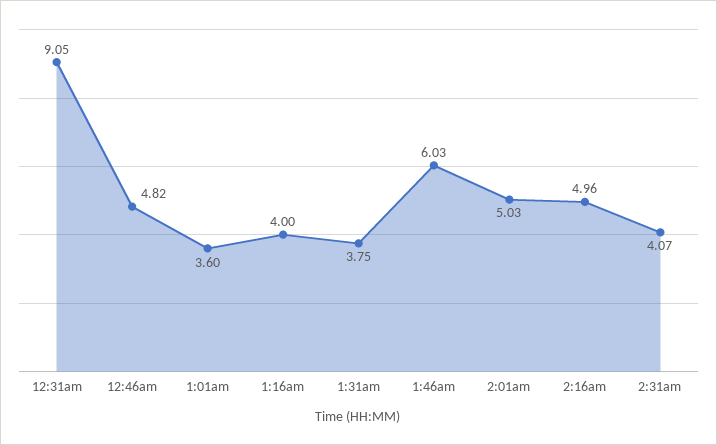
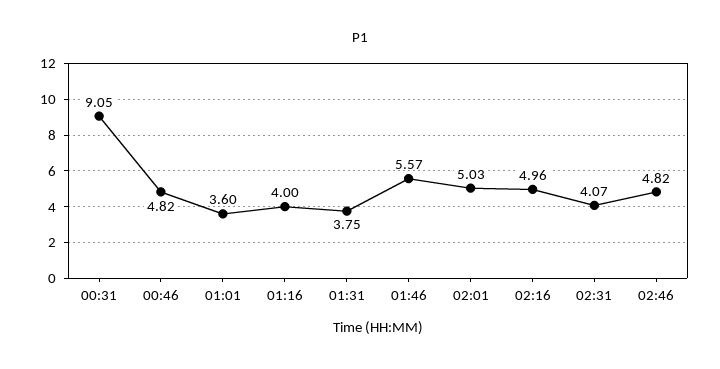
1:46am: 6.03 -> 5.57
02:46: none -> 4.82

